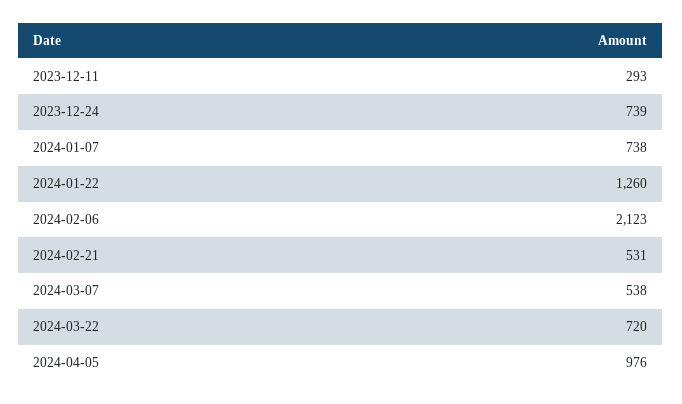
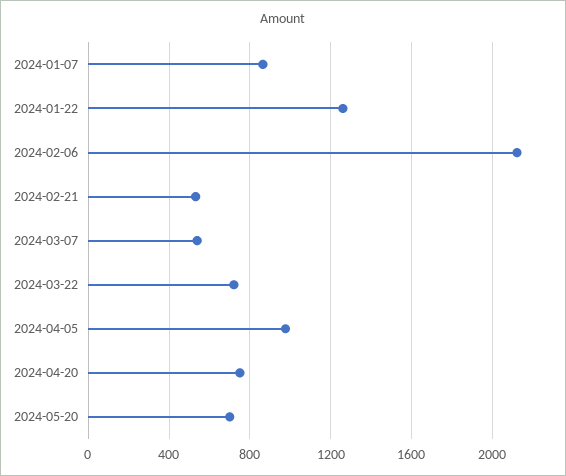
2023-12-11: 293 -> none
2023-12-24: 739 -> none
2024-01-07: 738 -> 850
2024-04-20: none -> 750
2024-05-20: none -> 700

